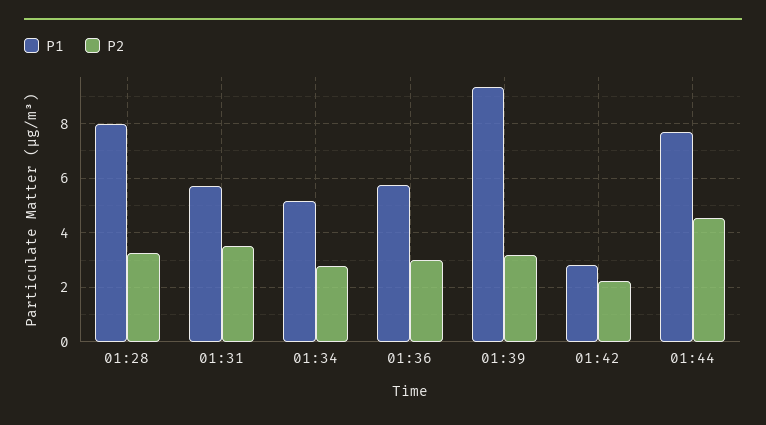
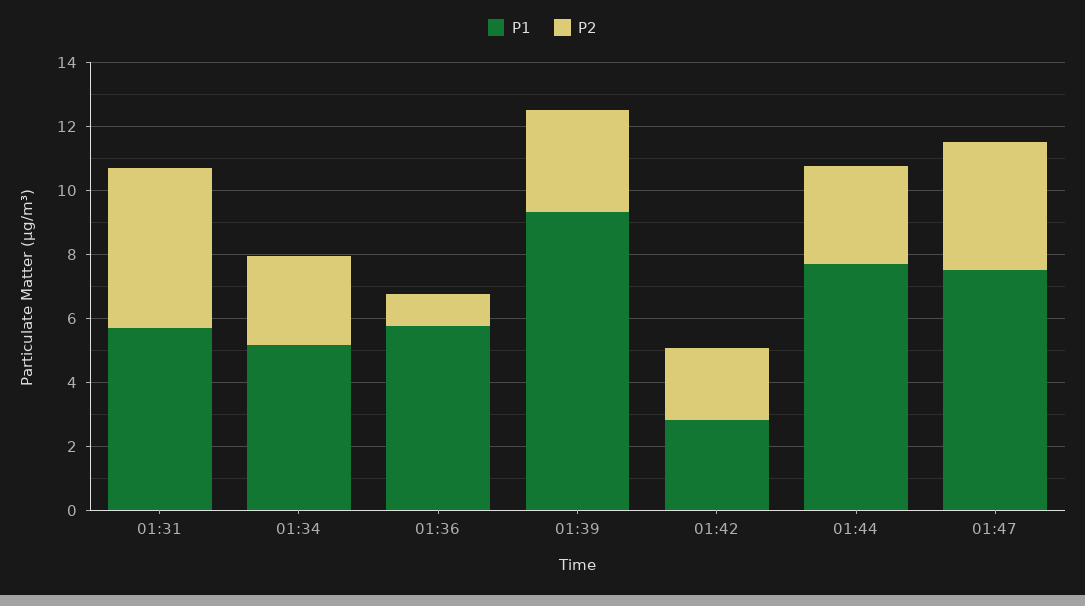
P1, 01:28: 8 -> none
P2, 01:28: 3.25 -> none
P2, 01:31: 3.5 -> 5
P2, 01:36: 3 -> 1
P2, 01:44: 4.5 -> 3
P1, 01:47: none -> 7.5
P2, 01:47: none -> 4

